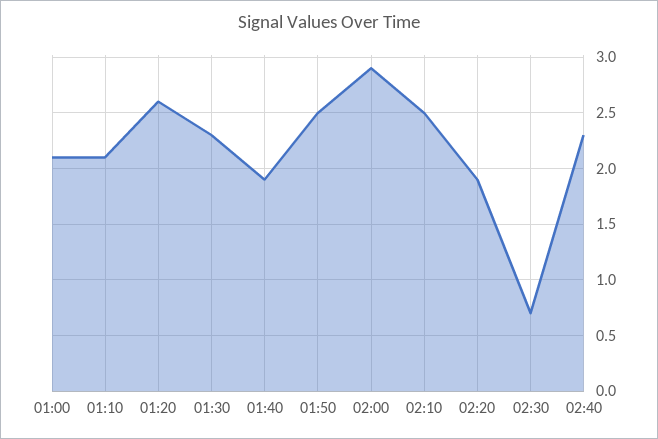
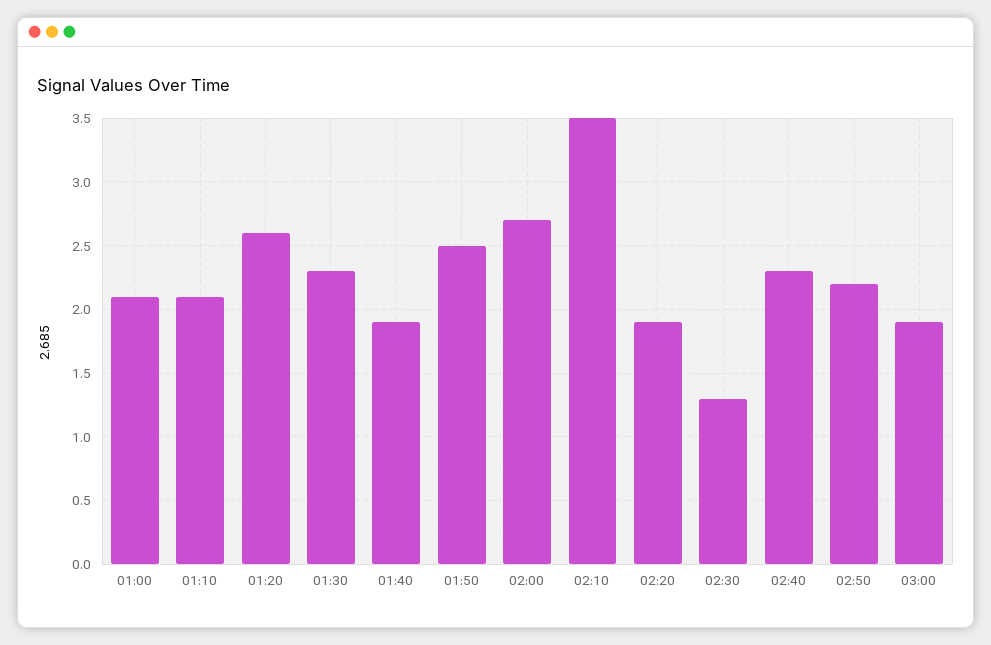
02:00: 2.9 -> 2.7
02:10: 2.5 -> 3.5
02:30: 0.7 -> 1.3
02:50: none -> 2.2
03:00: none -> 1.9

